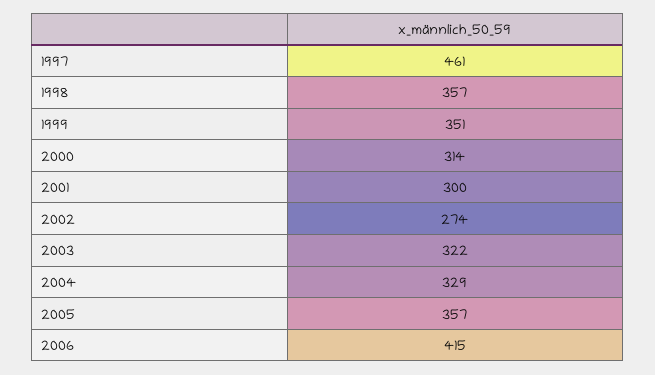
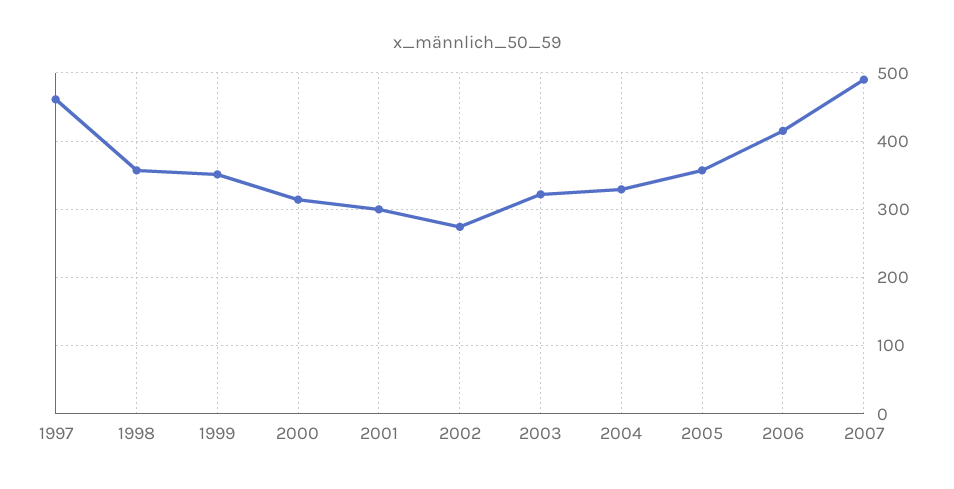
2007: none -> 490

